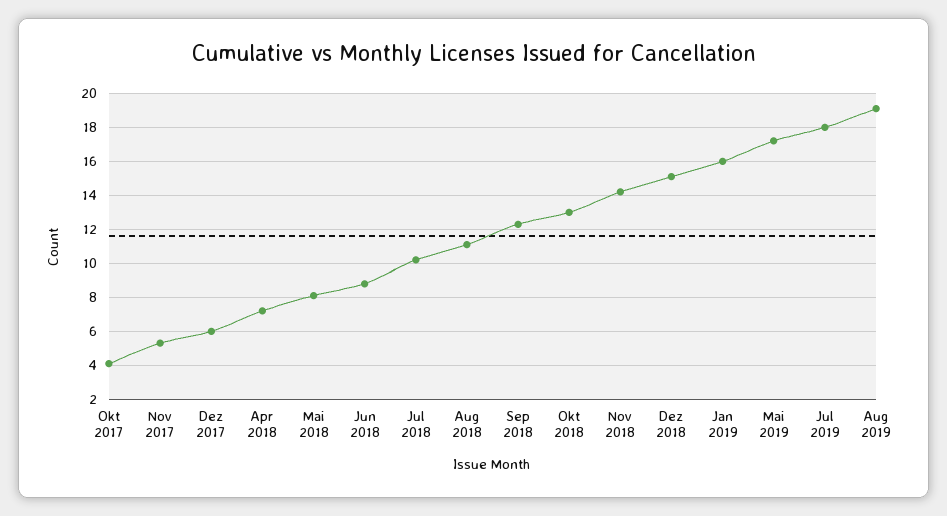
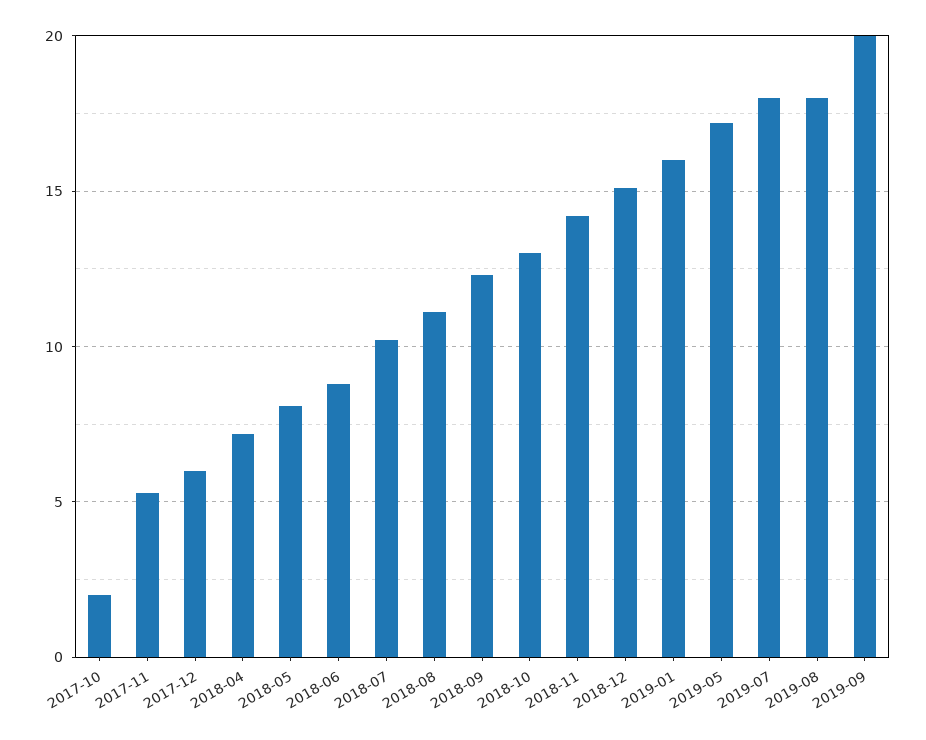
Okt 2017: 4 -> 2
Aug 2019: 19 -> 18
2019-09: none -> 20

